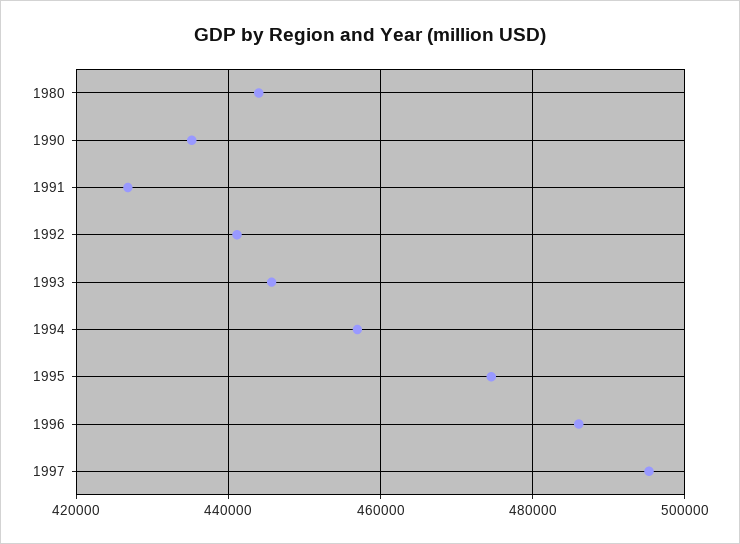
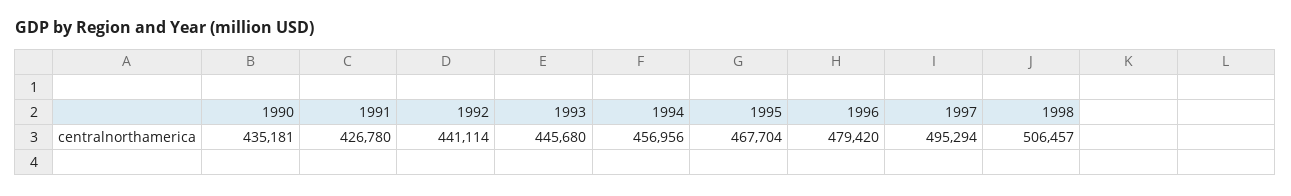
1980: 444000 -> none
1995: 474000 -> 467704
1996: 486000 -> 479420
1998: none -> 506457

